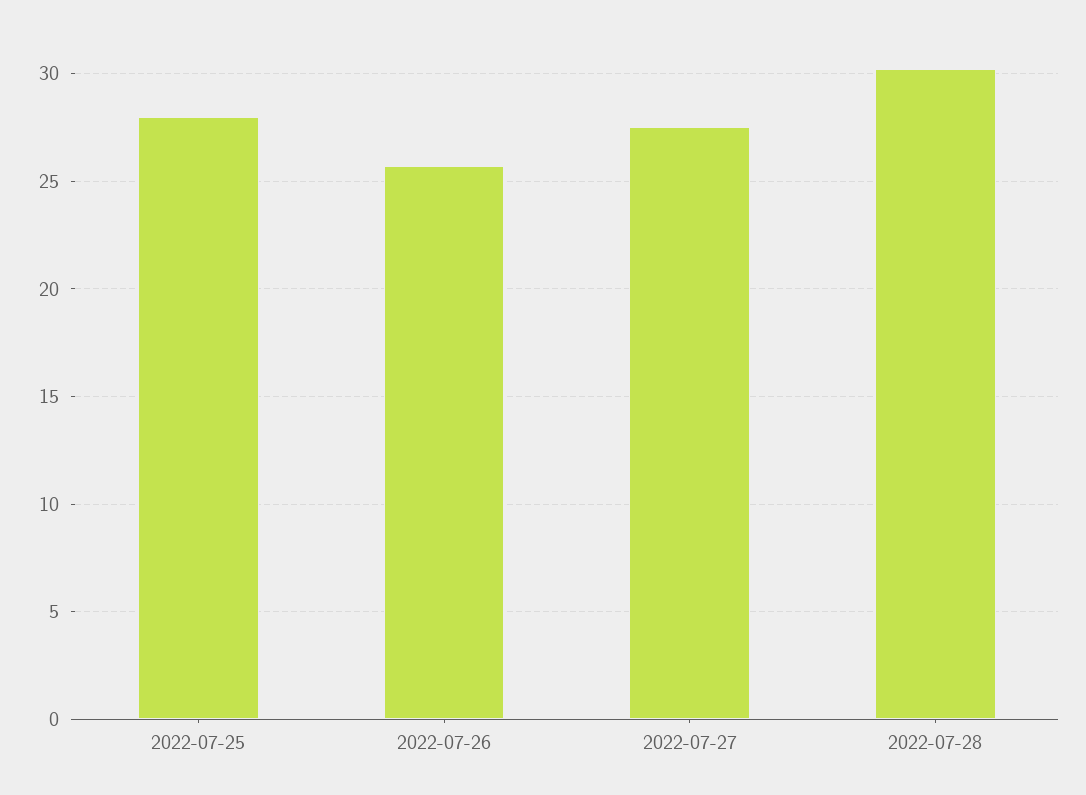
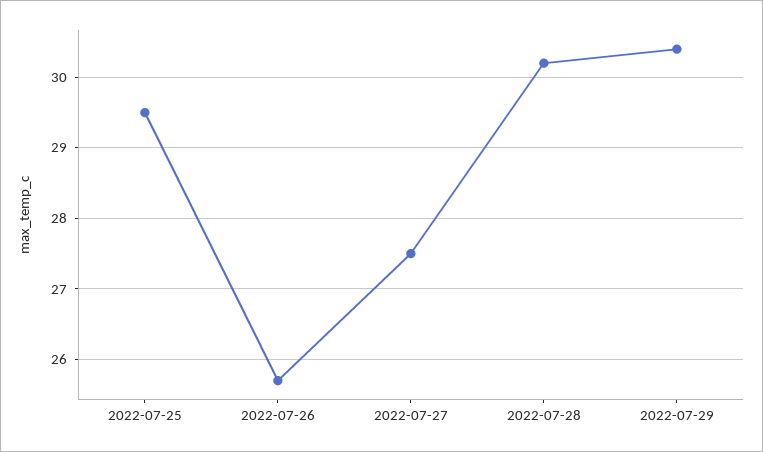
2022-07-25: 28 -> 29.5
2022-07-29: none -> 30.4

